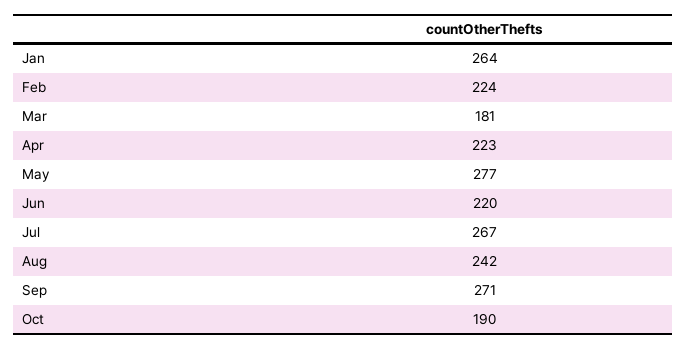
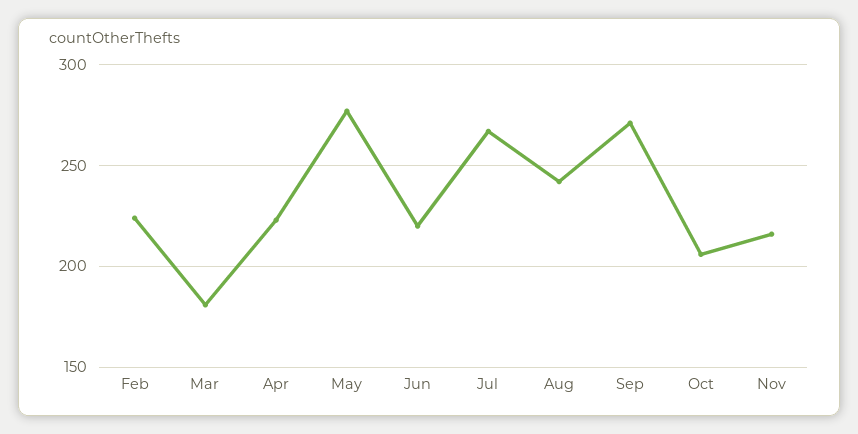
Jan: 264 -> none
Oct: 190 -> 205
Nov: none -> 215

